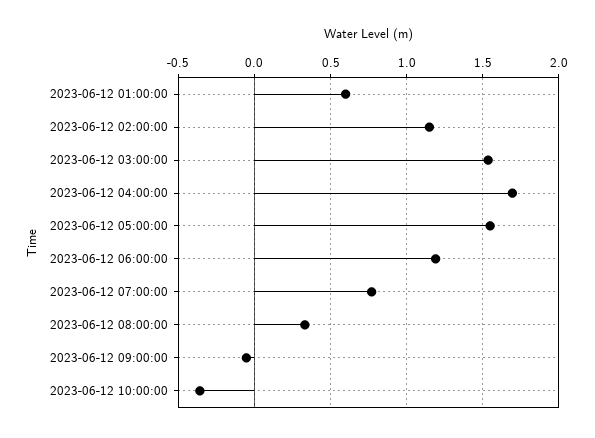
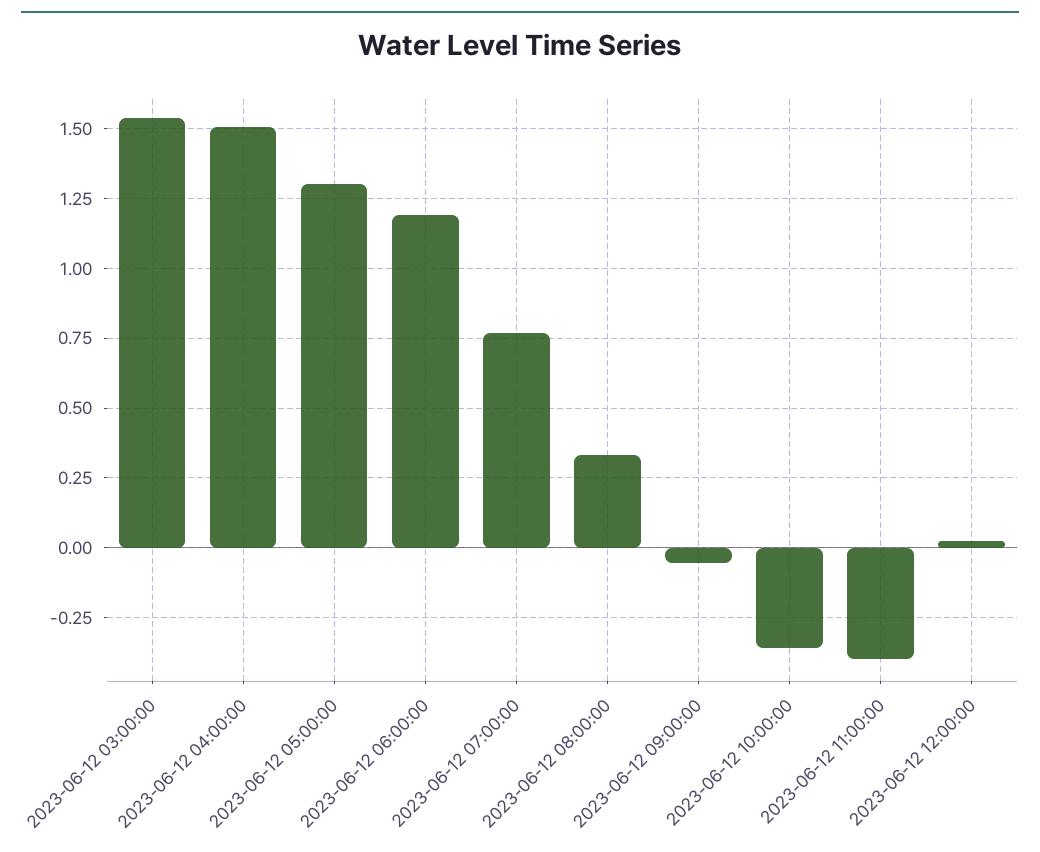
2023-06-12 01:00:00: 0.6 -> none
2023-06-12 02:00:00: 1.15 -> none
2023-06-12 04:00:00: 1.7 -> 1.5
2023-06-12 05:00:00: 1.55 -> 1.3
2023-06-12 11:00:00: none -> -0.4
2023-06-12 12:00:00: none -> 0.025

